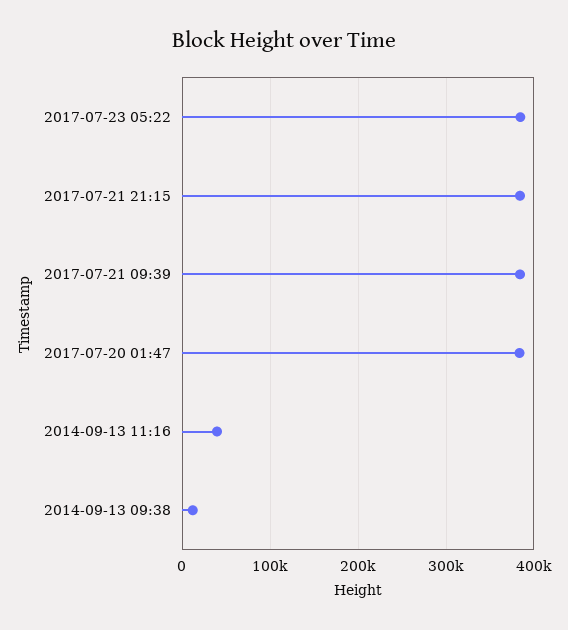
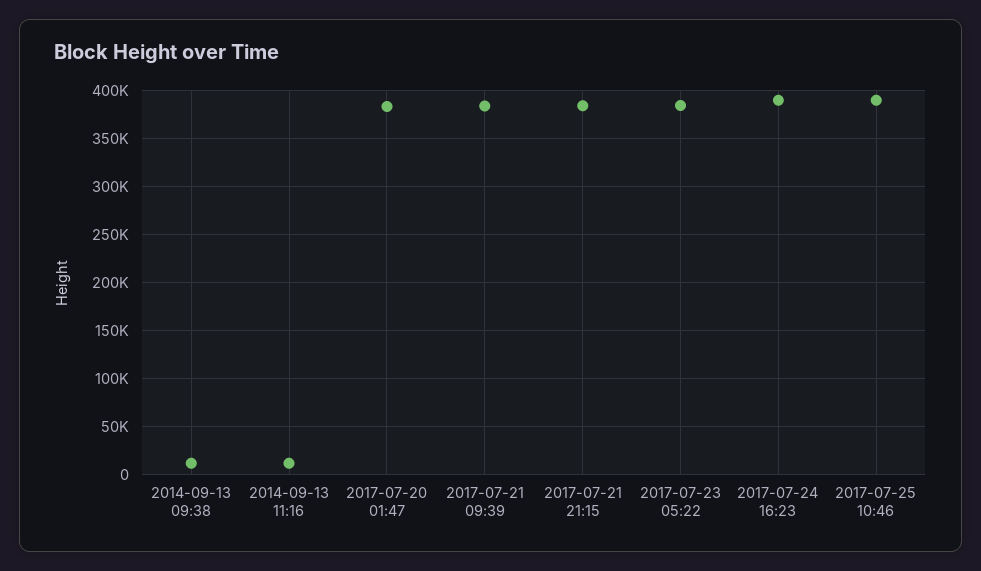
2014-09-13 11:16: 40000 -> 10000
2017-07-24 16:23: none -> 390000
2017-07-25 10:46: none -> 390000

